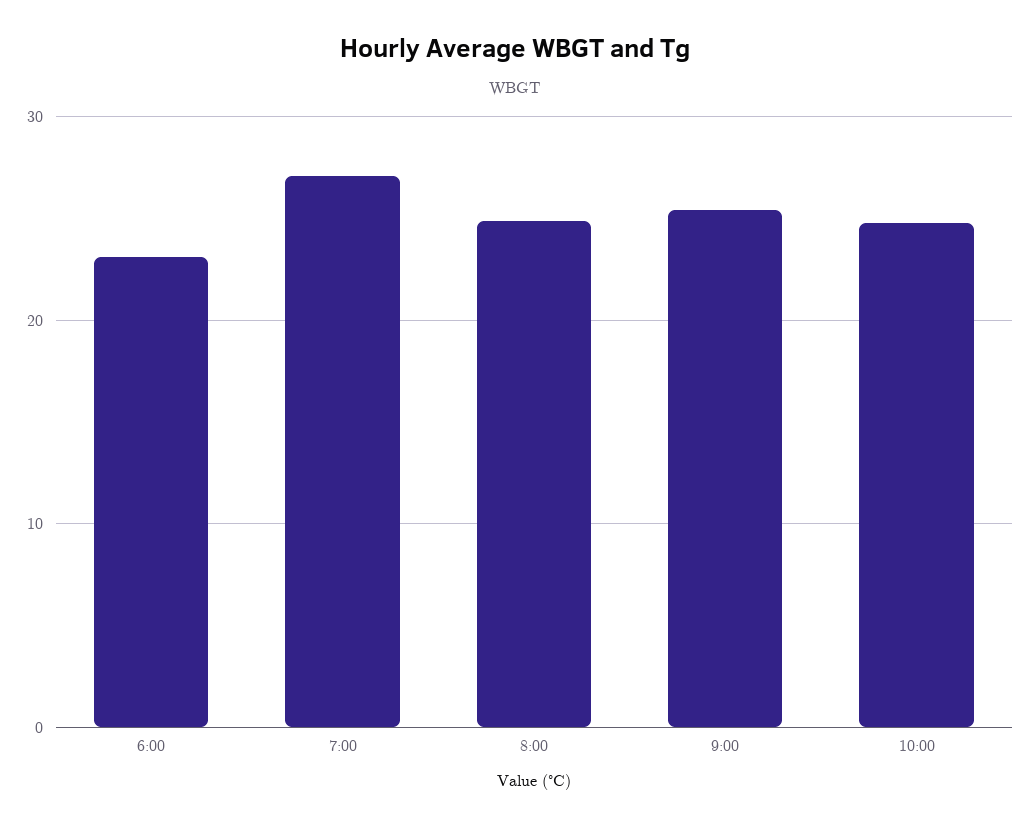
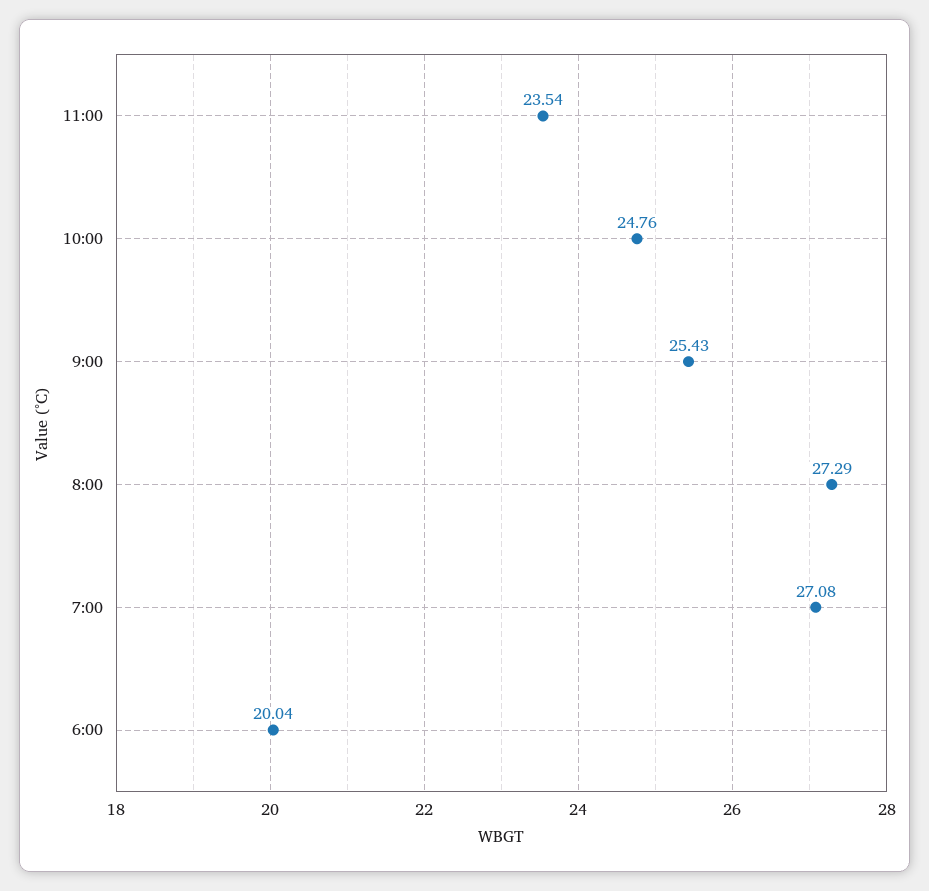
6:00: 23 -> 20.04
8:00: 25 -> 27.29
11:00: none -> 23.54

